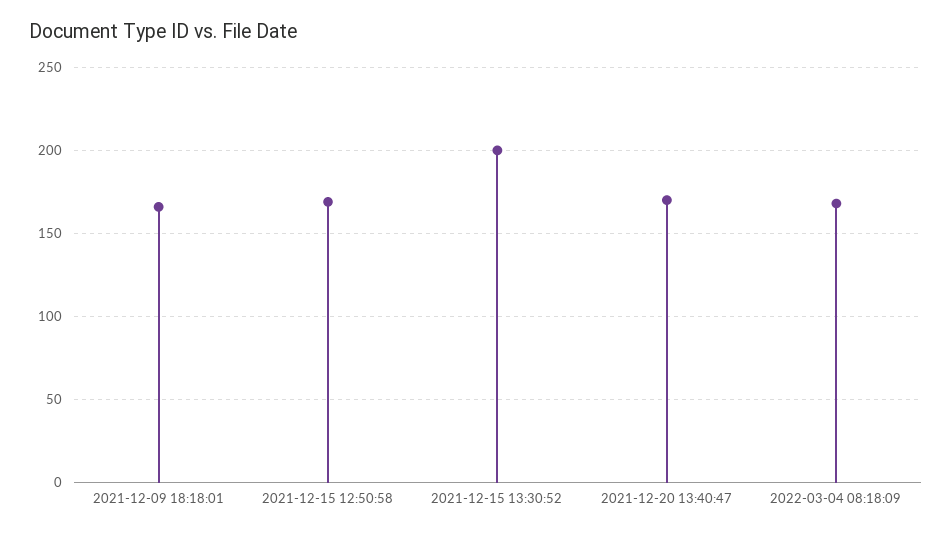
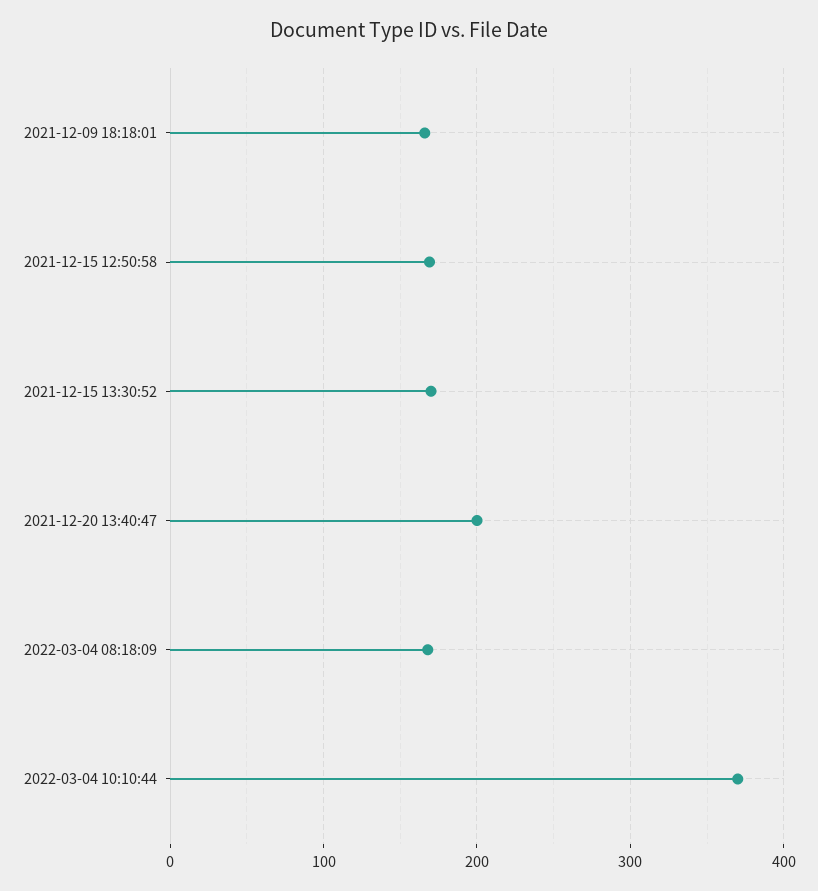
2021-12-15 13:30:52: 200 -> 170
2021-12-20 13:40:47: 170 -> 200
2022-03-04 10:10:44: none -> 370

